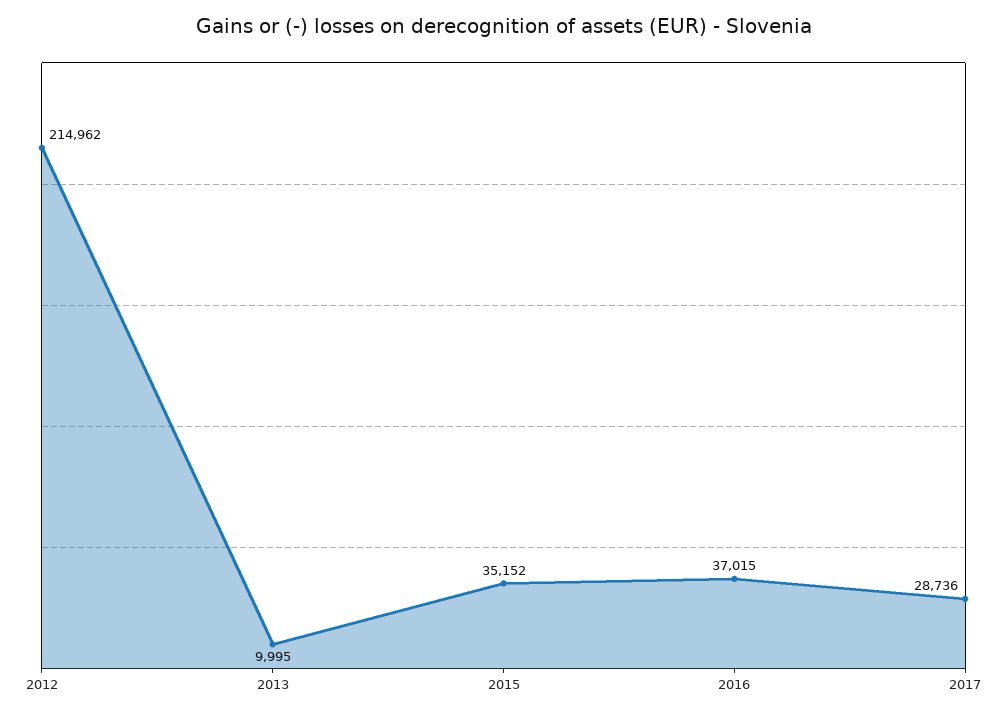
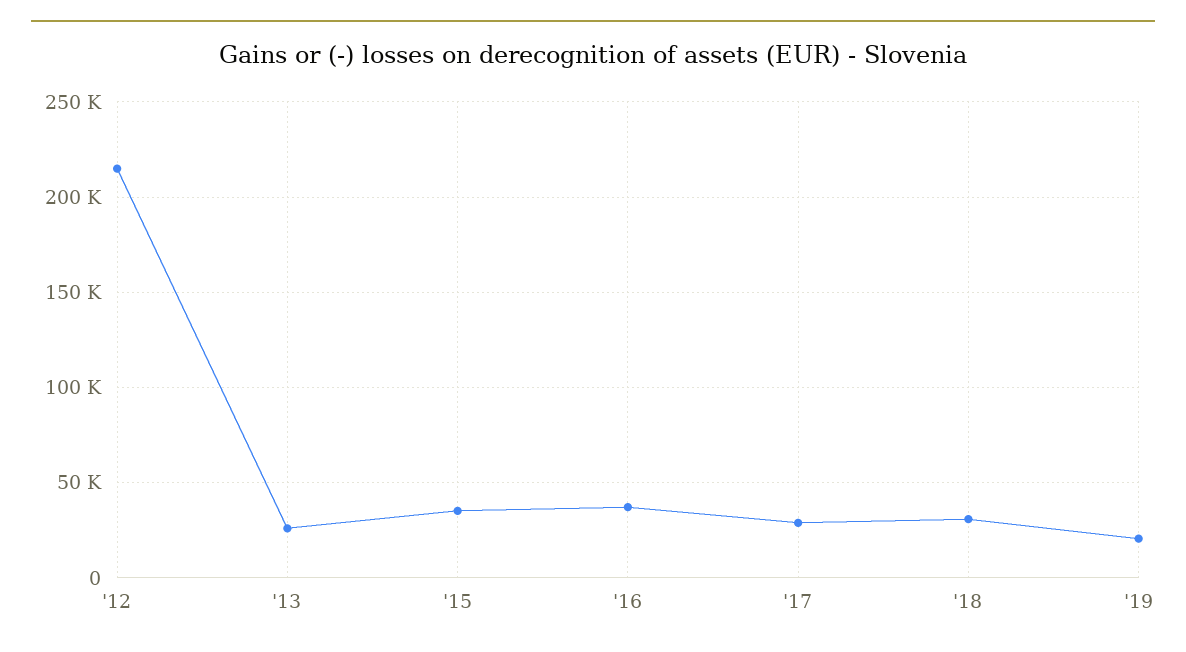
2013: 9995 -> 25000
'18: none -> 30000
'19: none -> 20000

